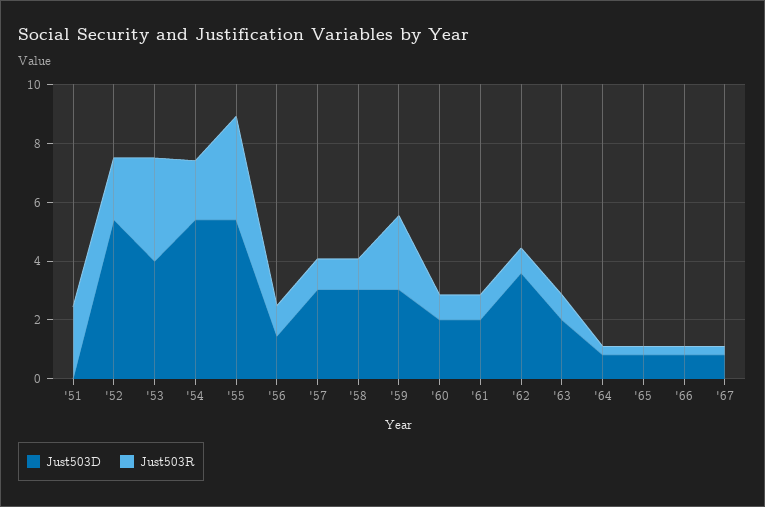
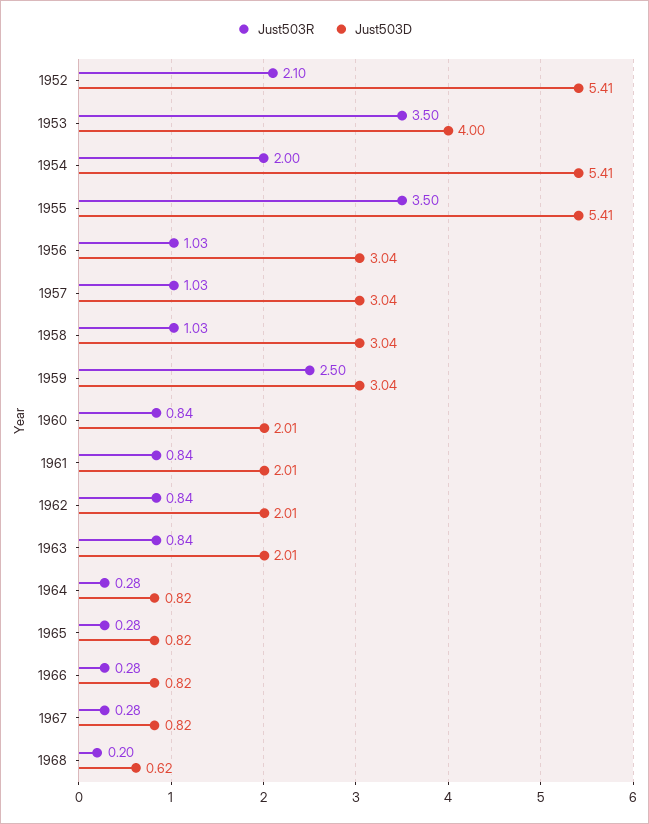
Just503D, '51: 0 -> none
Just503R, '51: 2.5 -> none
Just503D, '56: 1.5 -> 3.04
Just503D, '62: 3.5 -> 2.01
Just503R, 1968: none -> 0.2
Just503D, 1968: none -> 0.62

